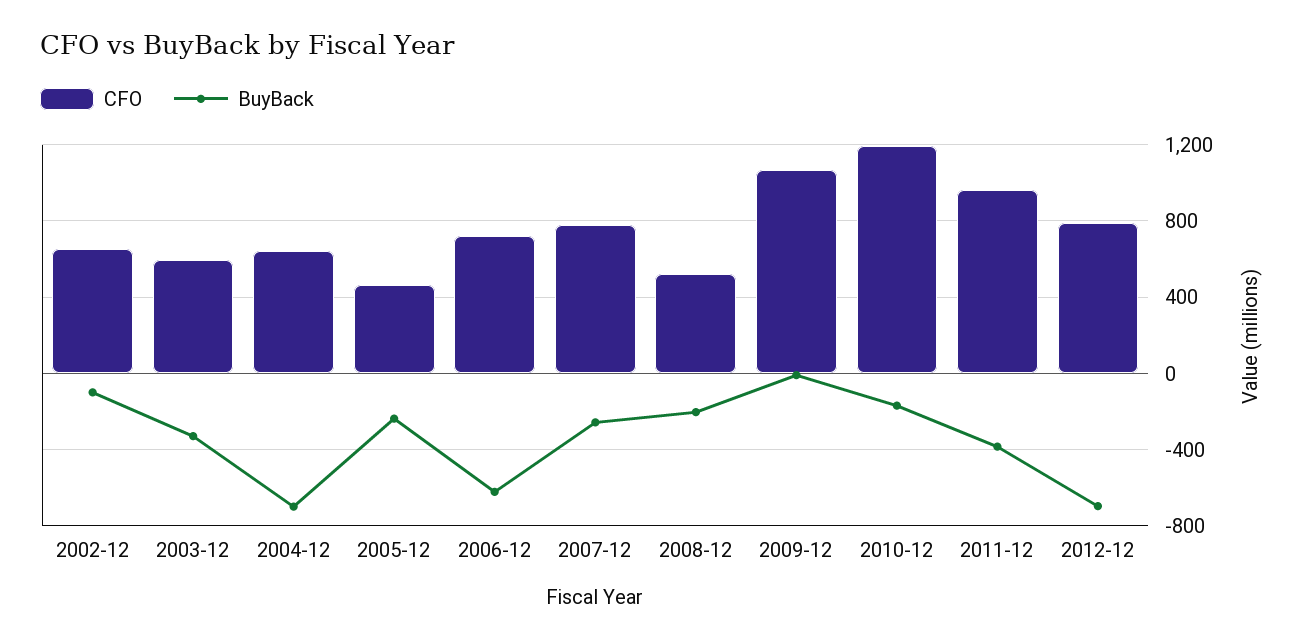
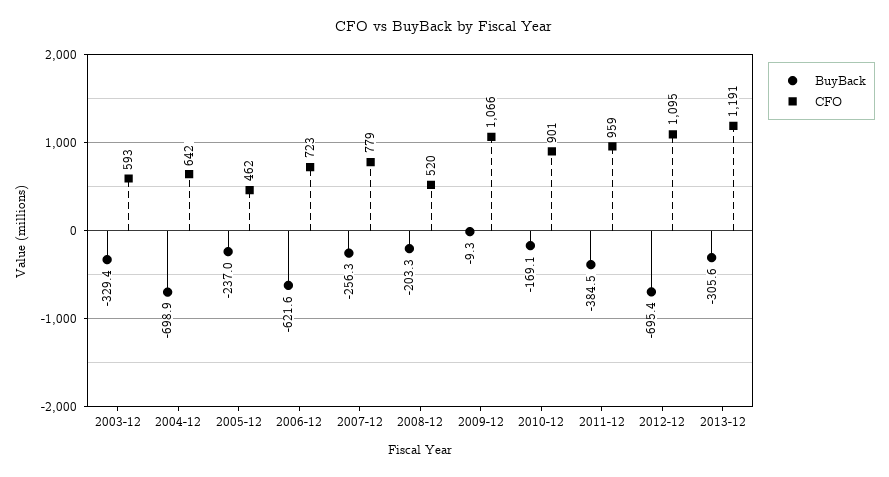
CFO, 2002-12: 650 -> none
BuyBack, 2002-12: -100 -> none
CFO, 2010-12: 1200 -> 901
CFO, 2012-12: 800 -> 1095
BuyBack, 2013-12: none -> -305.6
CFO, 2013-12: none -> 1191

